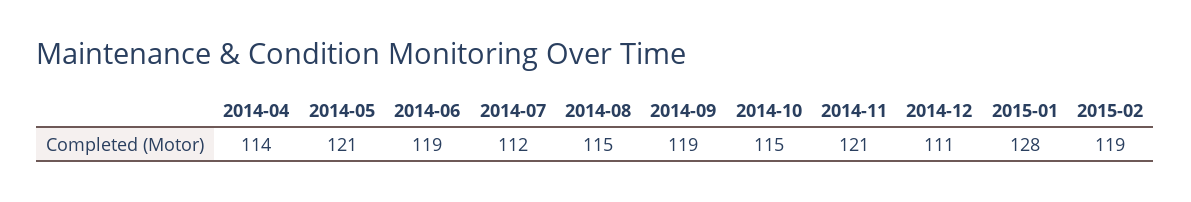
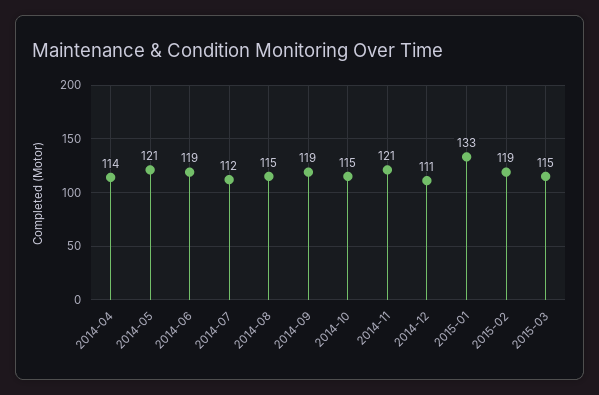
2015-01: 128 -> 133
2015-03: none -> 115

